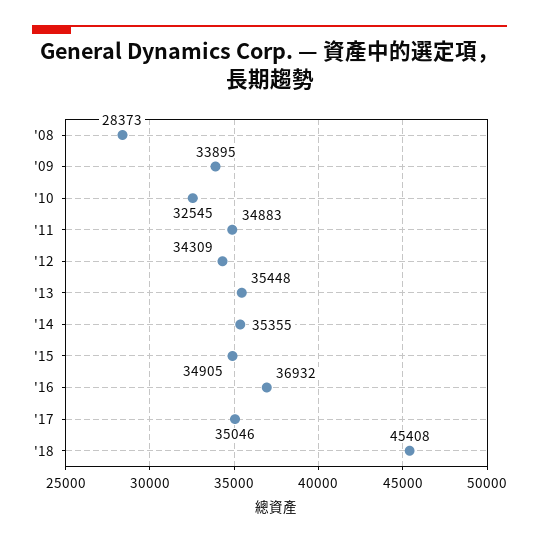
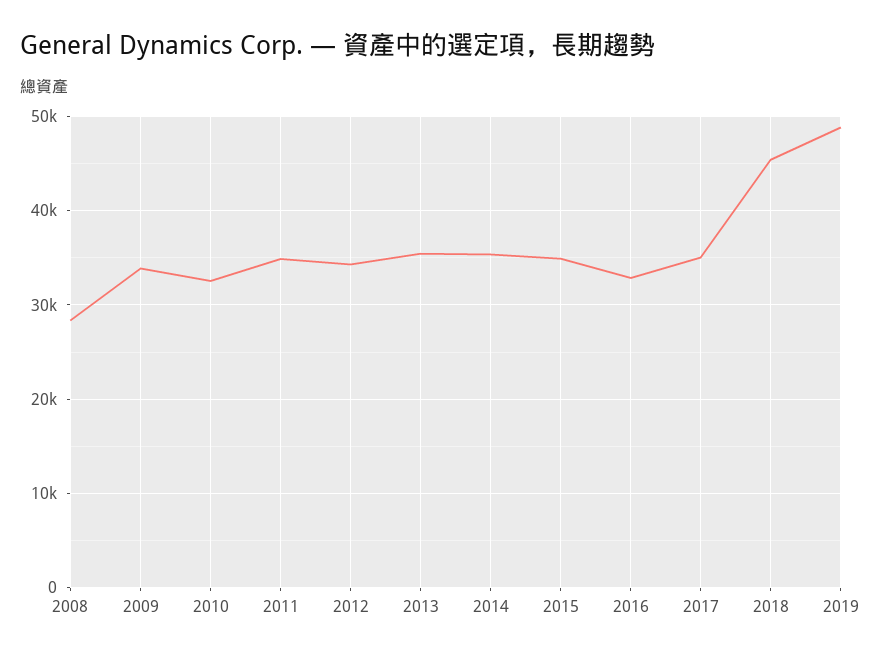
'16: 36932 -> 33000
2019: none -> 49000

